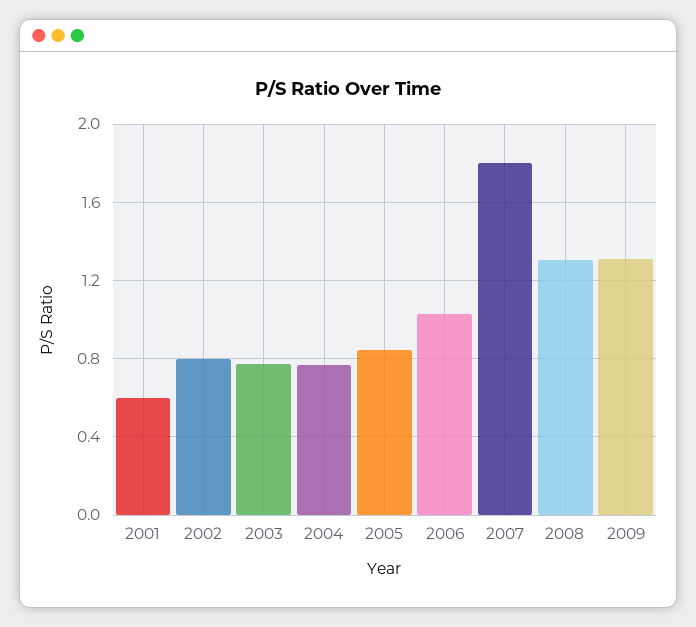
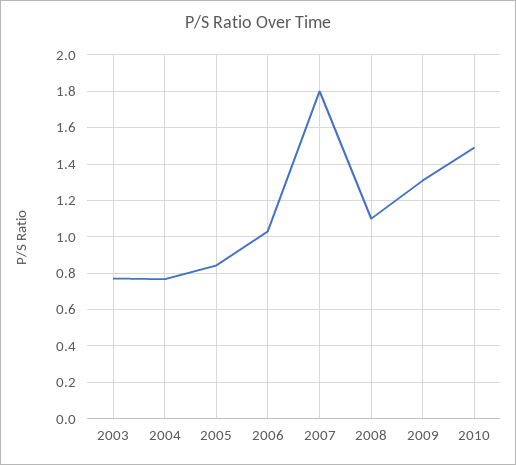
2001: 0.6 -> none
2002: 0.8 -> none
2008: 1.3 -> 1.1
2010: none -> 1.5

